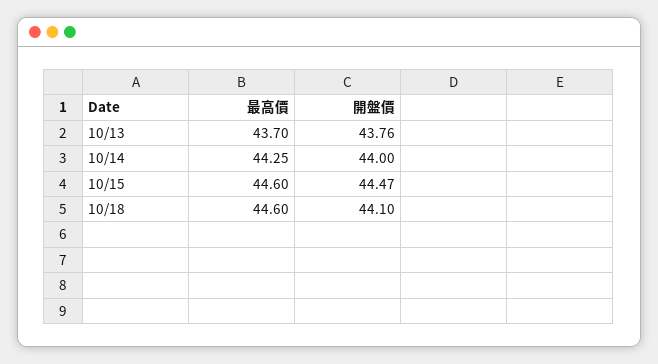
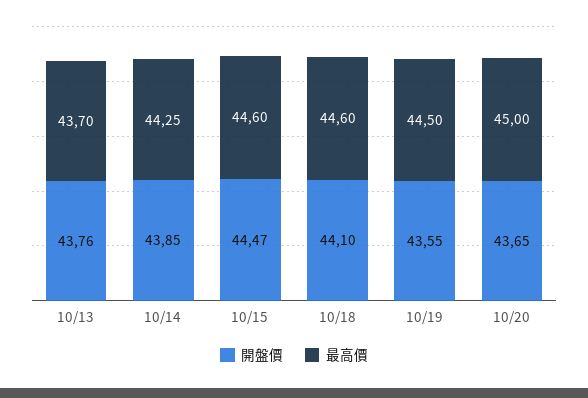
開盤價, 10/14: 44 -> 43.85
開盤價, 10/19: none -> 43.55
最高價, 10/19: none -> 44.5
開盤價, 10/20: none -> 43.65
最高價, 10/20: none -> 45

